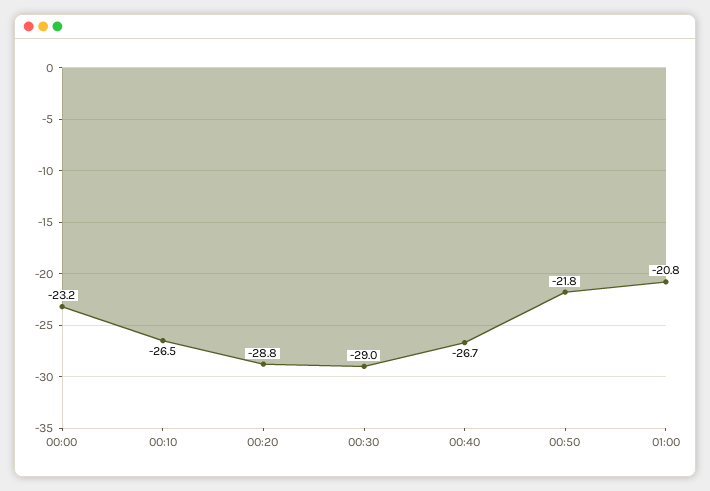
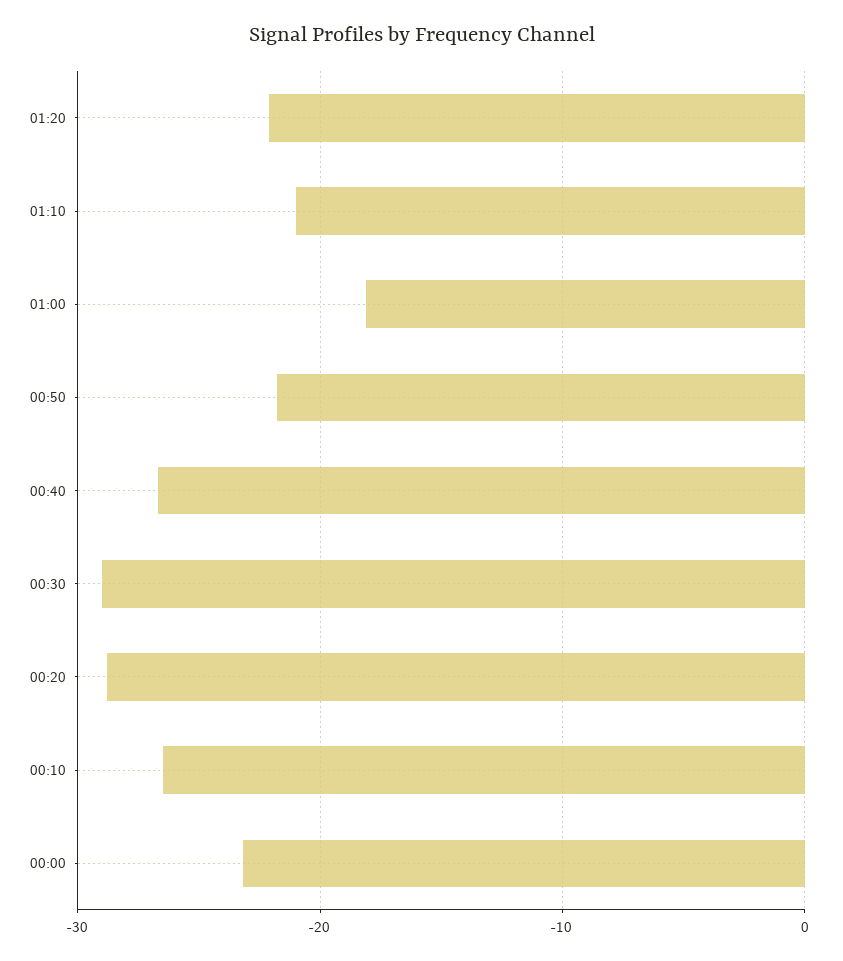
01:00: -20.8 -> -18
01:20: none -> -22
01:10: none -> -21

